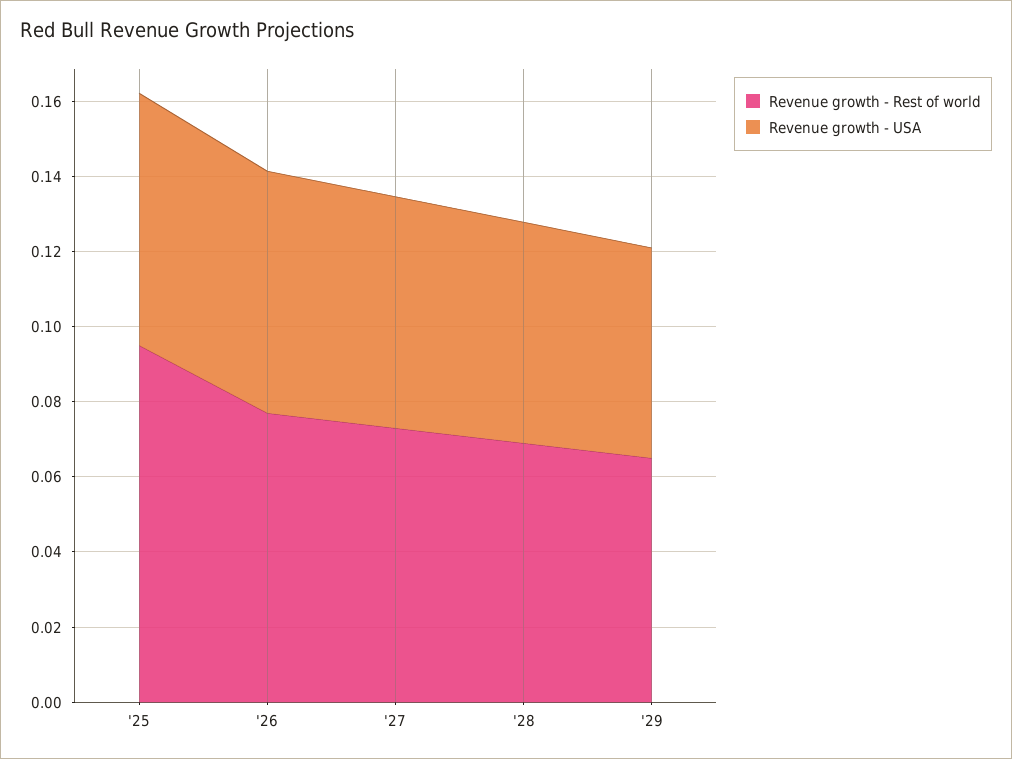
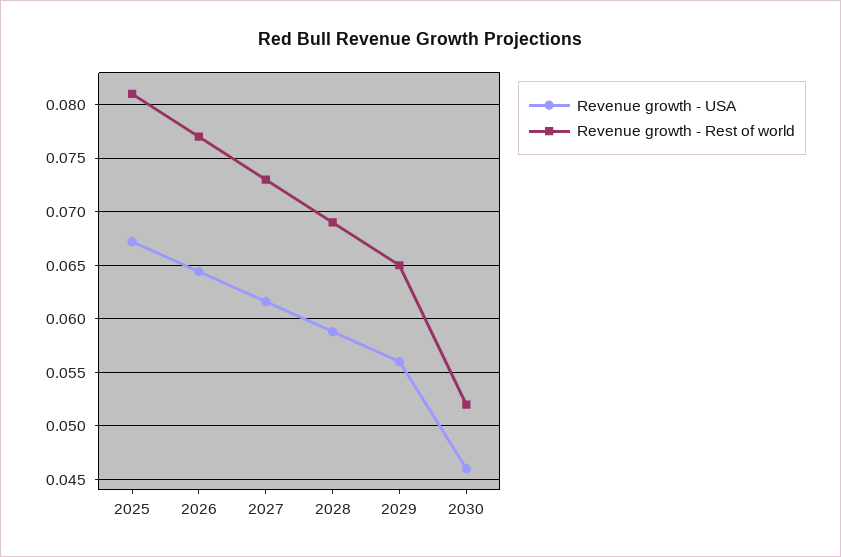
Revenue growth - Rest of world, '25: 0.095 -> 0.081
Revenue growth - USA, 2030: none -> 0.046
Revenue growth - Rest of world, 2030: none -> 0.052

